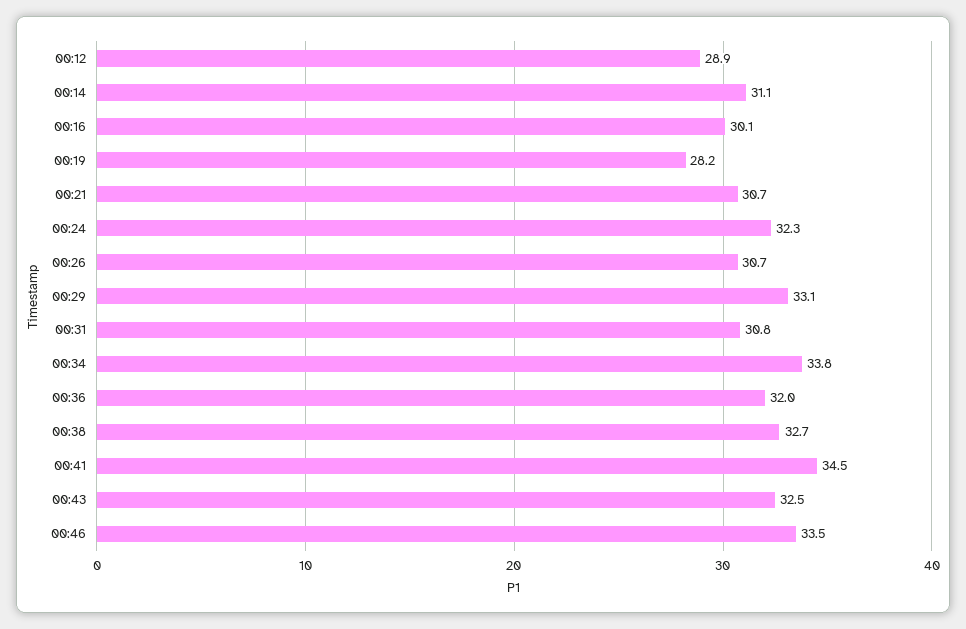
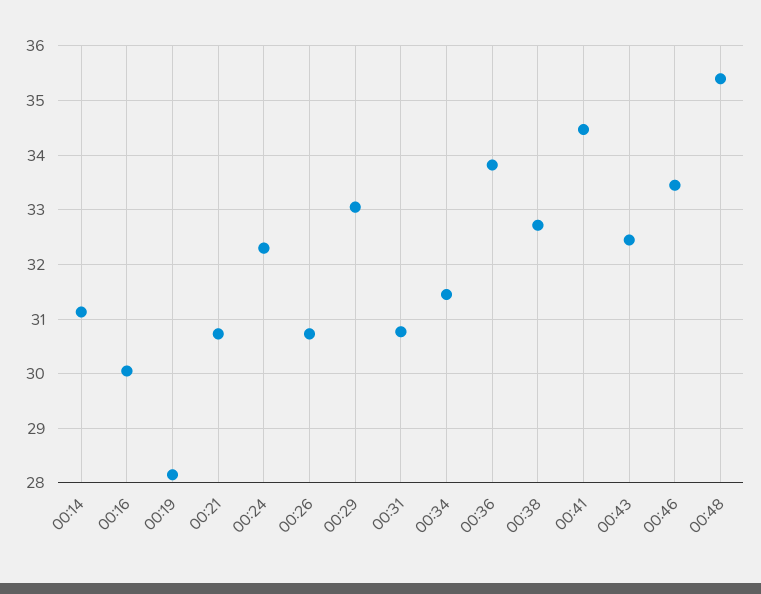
00:12: 28.9 -> none
00:34: 33.8 -> 31.4
00:36: 32 -> 33.8
00:48: none -> 35.4

